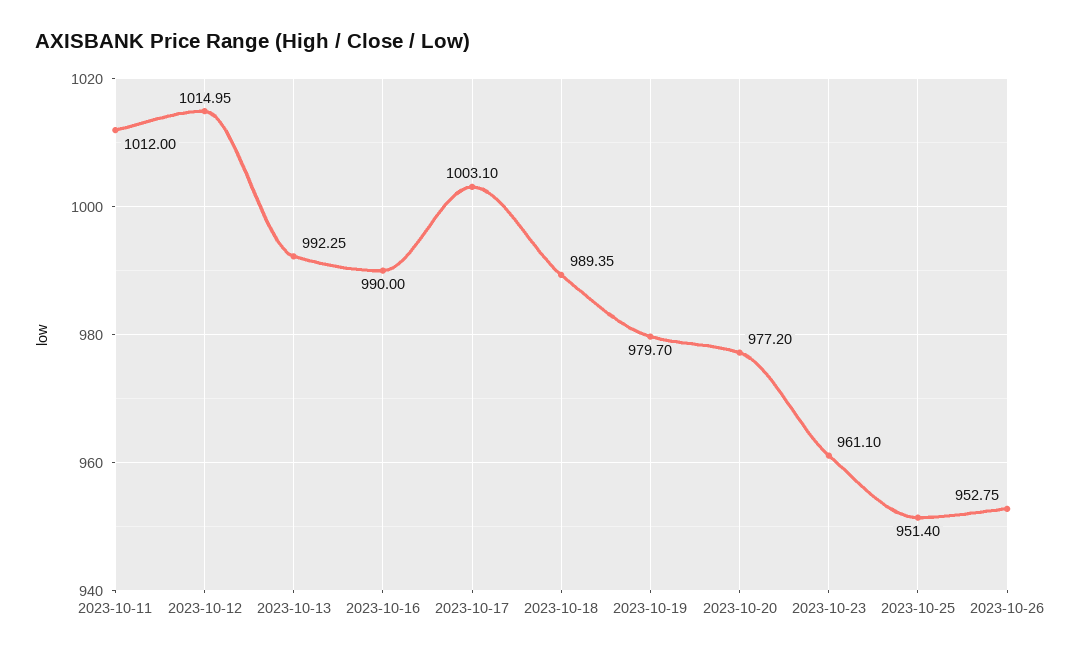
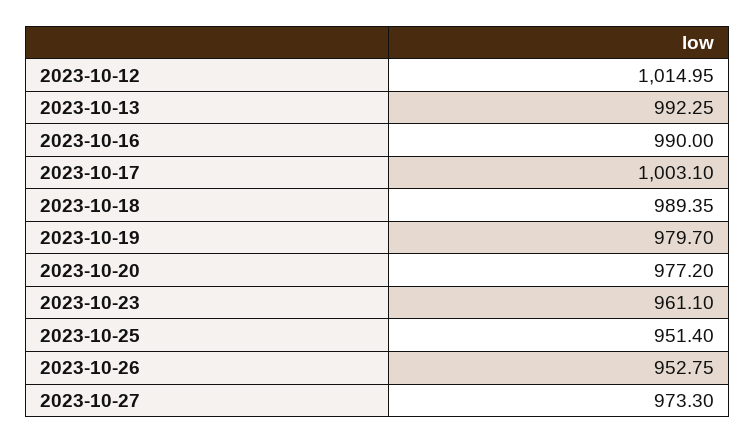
2023-10-11: 1012 -> none
2023-10-27: none -> 973.3

